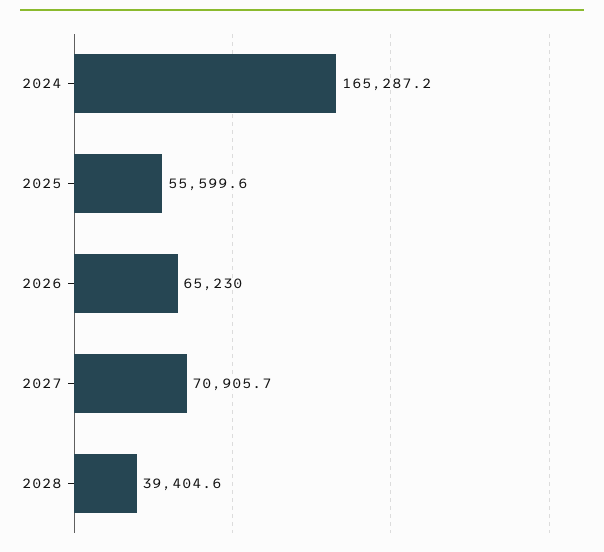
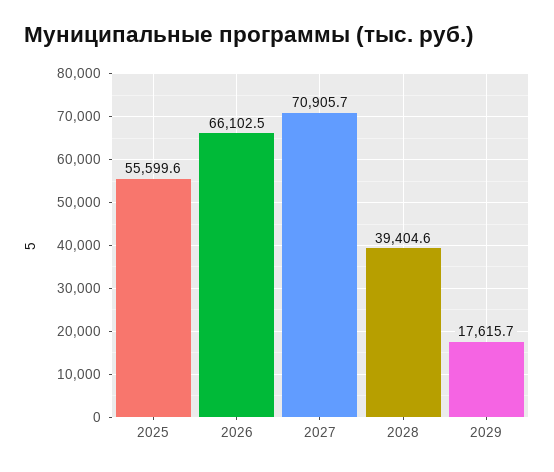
2024: 165287.2 -> none
2026: 65230 -> 66102.5
2029: none -> 17615.7

